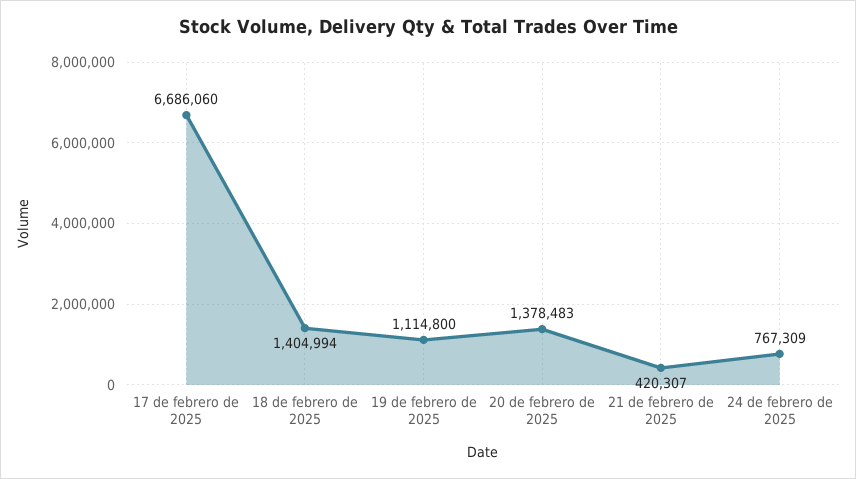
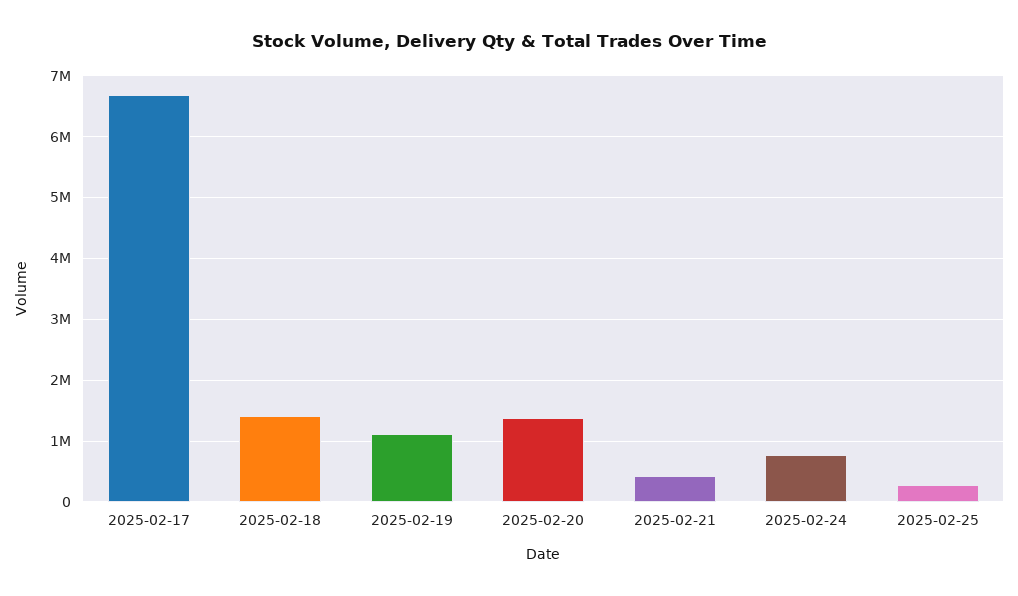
2025-02-25: none -> 300000

